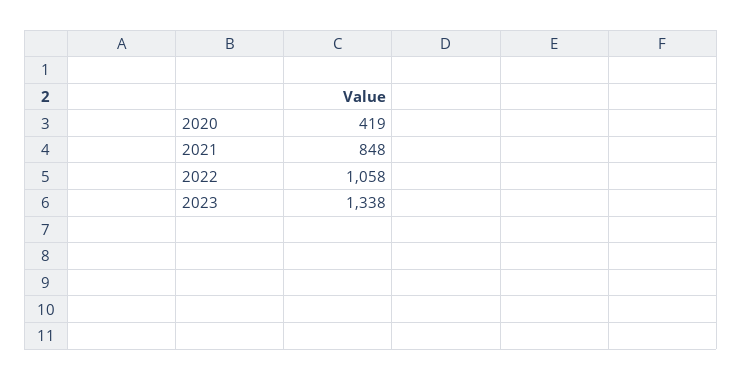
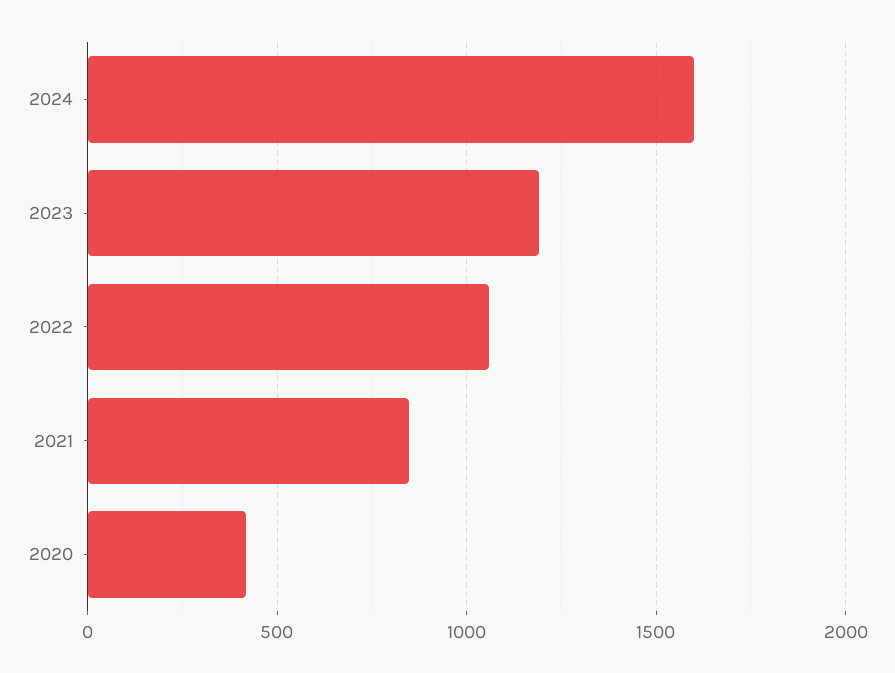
2023: 1338 -> 1200
2024: none -> 1600

